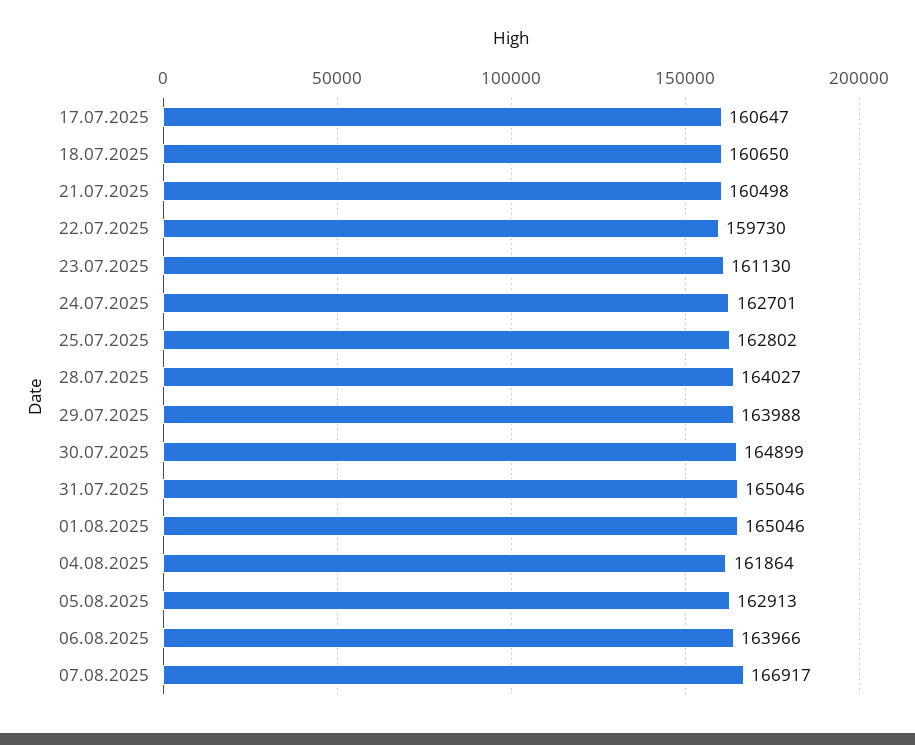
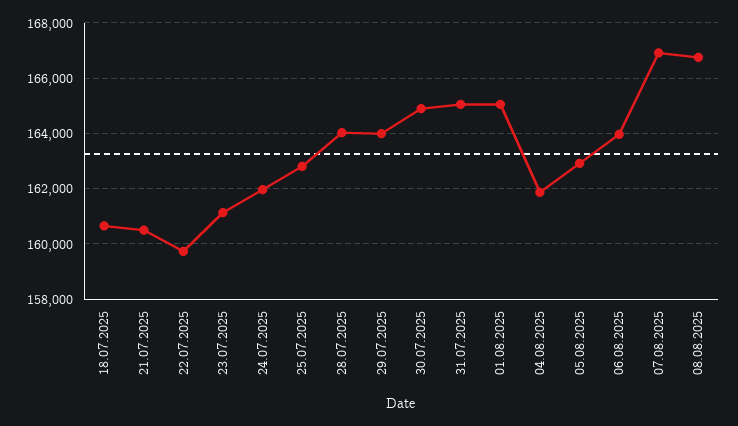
17.07.2025: 160647 -> none
24.07.2025: 162701 -> 162000
08.08.2025: none -> 166750

